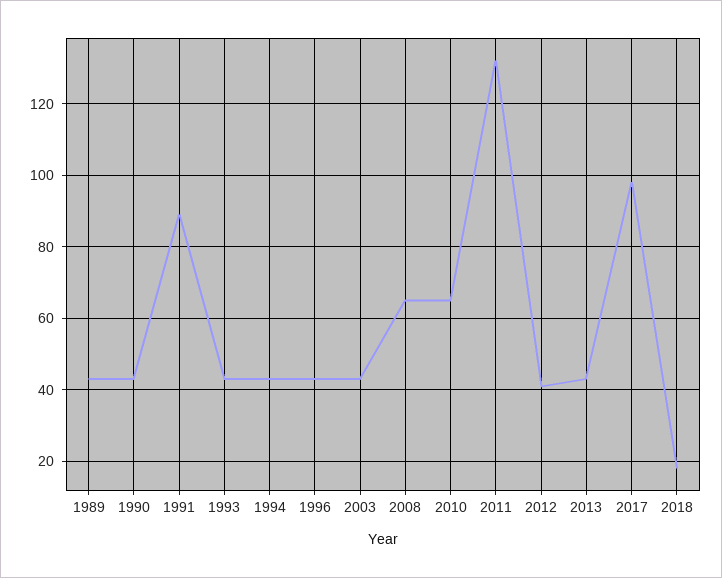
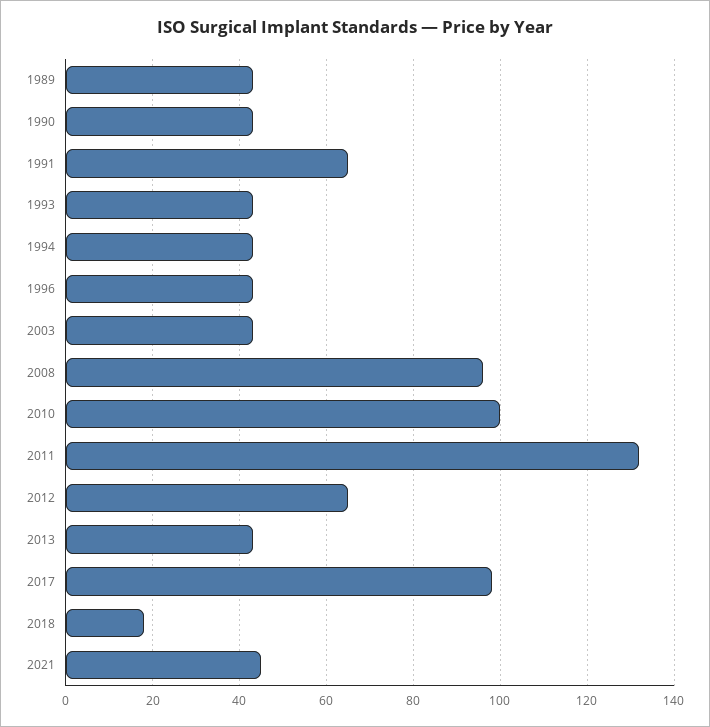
1991: 90 -> 65
2008: 65 -> 95
2010: 65 -> 100
2012: 40 -> 65
2021: none -> 45

